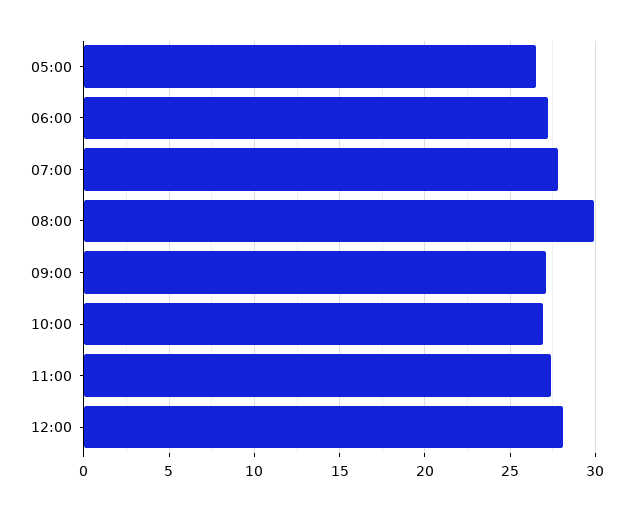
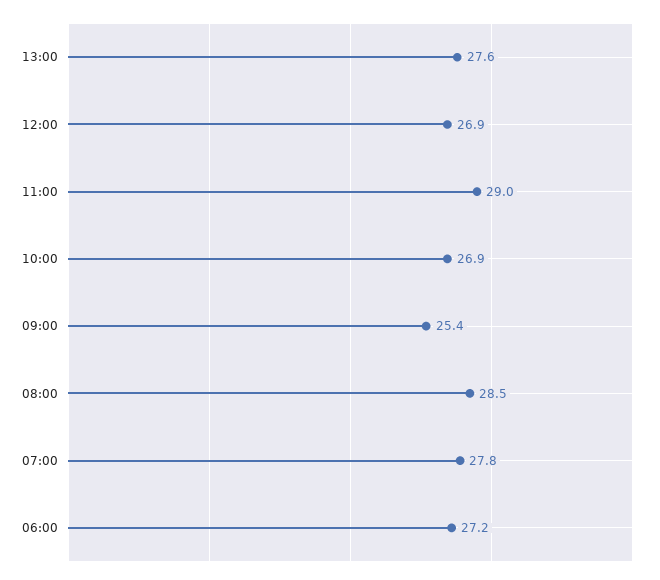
05:00: 26.5 -> none
08:00: 30 -> 28.5
09:00: 27 -> 25.4
11:00: 27.5 -> 29
12:00: 28 -> 26.9
13:00: none -> 27.6

